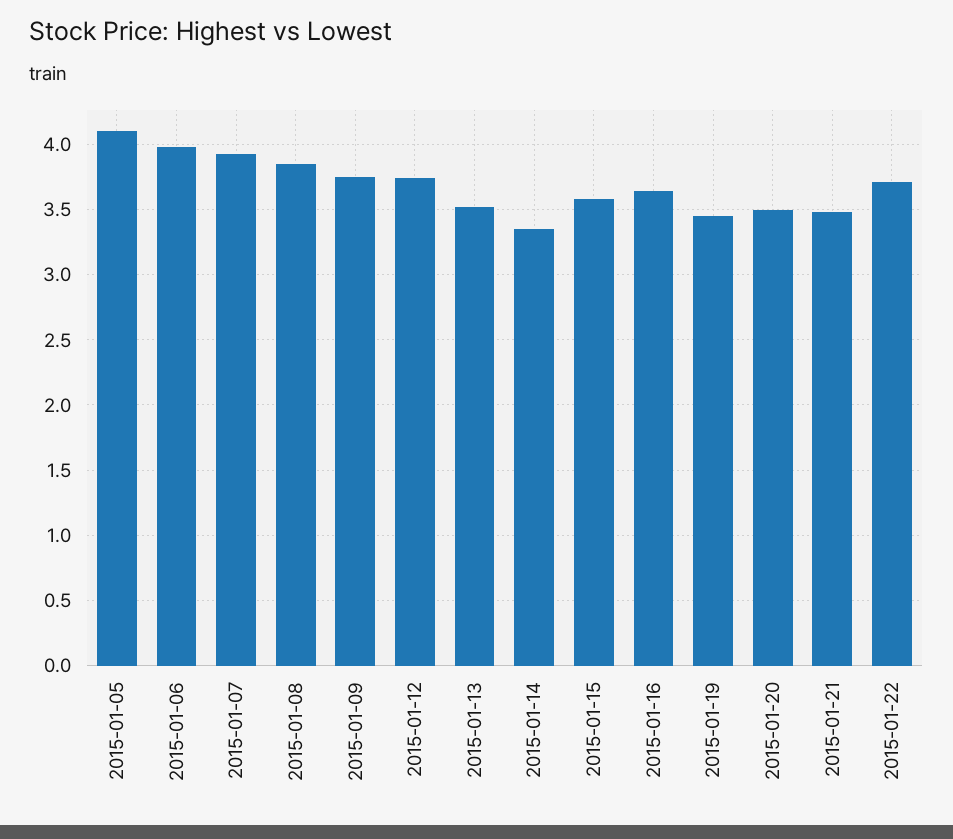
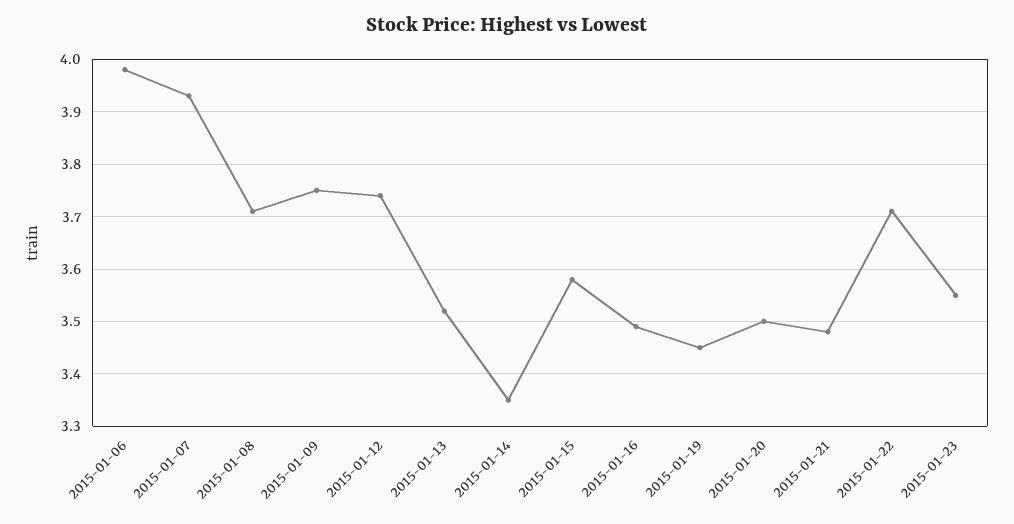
2015-01-05: 4.1 -> none
2015-01-08: 3.85 -> 3.7
2015-01-16: 3.65 -> 3.5
2015-01-23: none -> 3.55

